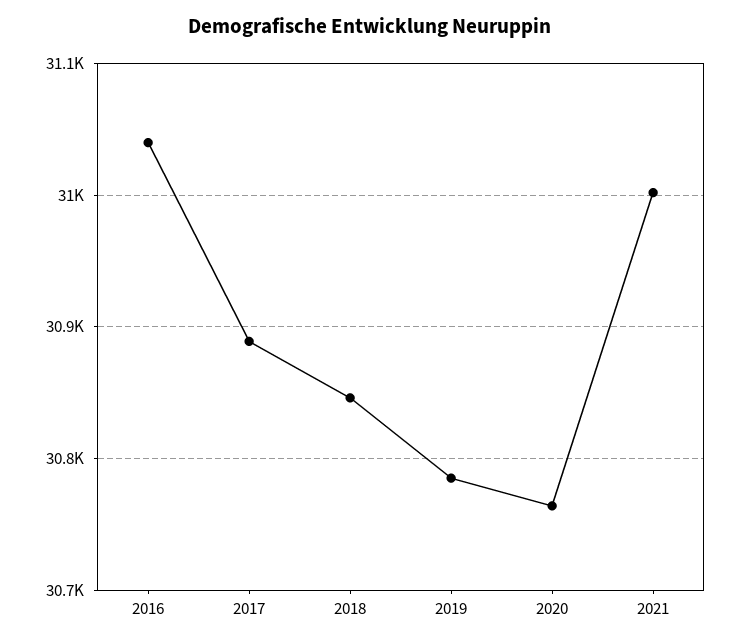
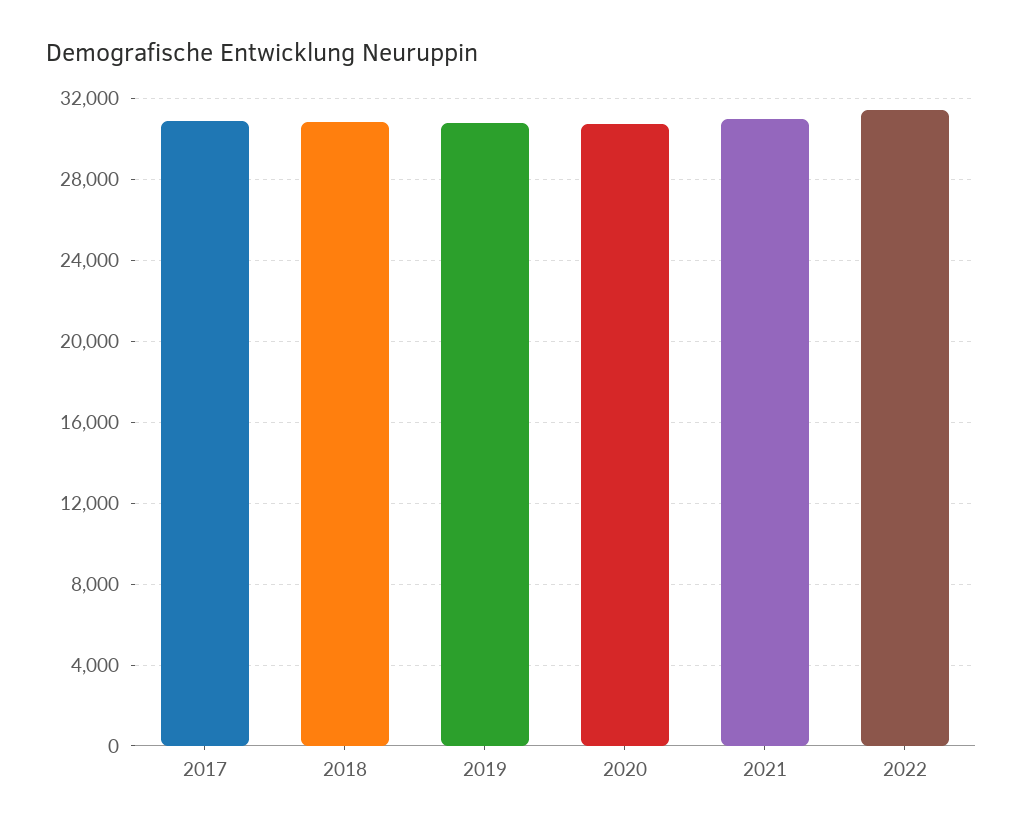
2016: 31040 -> none
2022: none -> 31500

